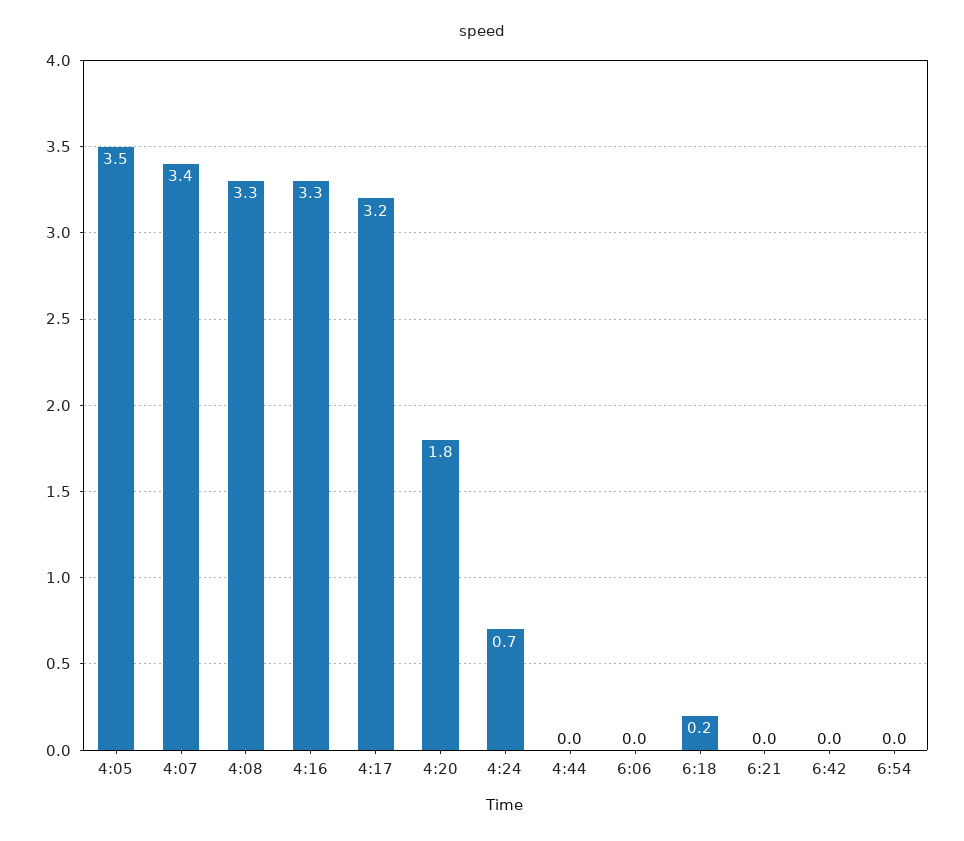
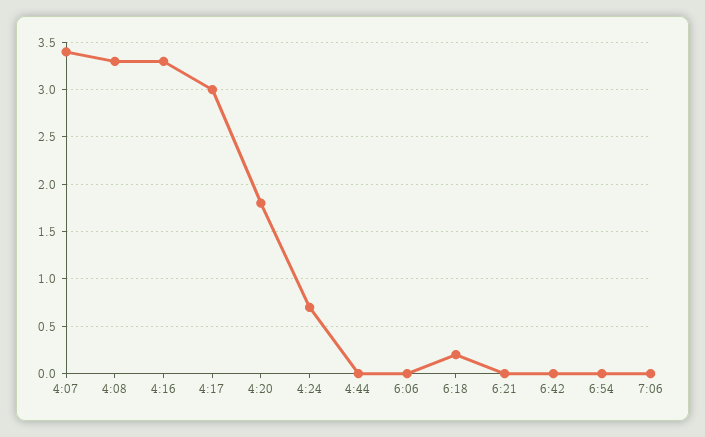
4:05: 3.5 -> none
4:17: 3.2 -> 3
7:06: none -> 0

